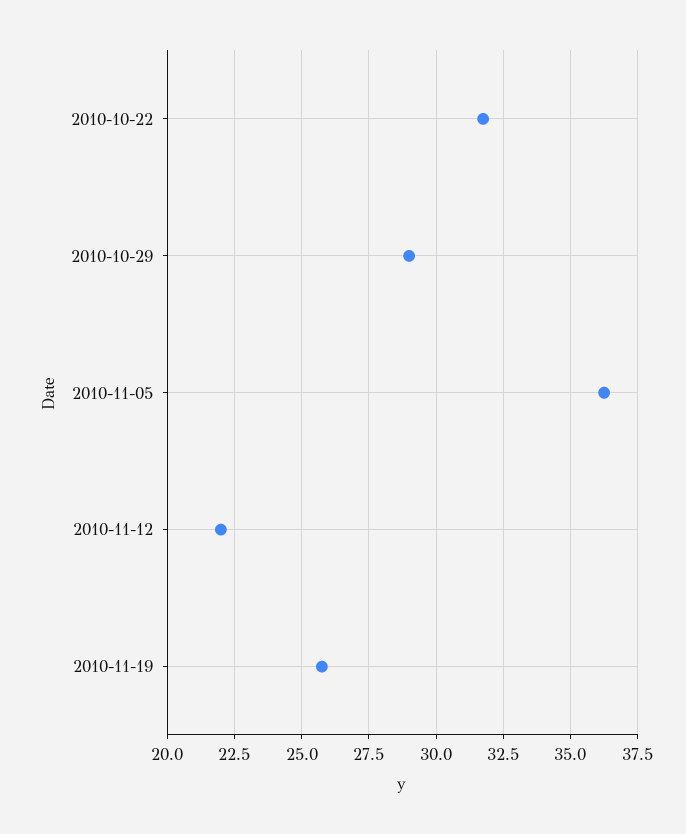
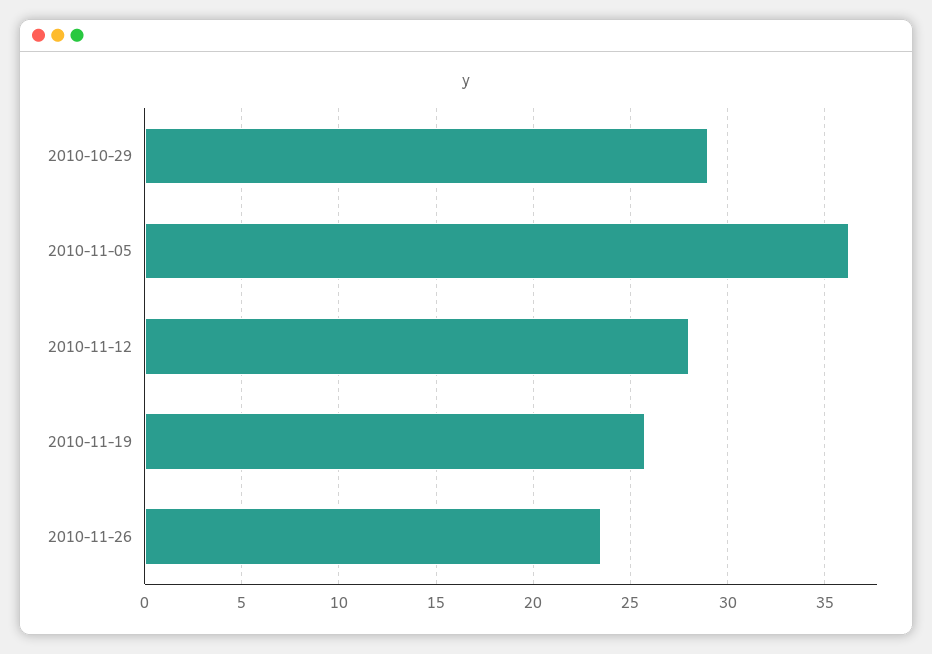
2010-10-22: 31.75 -> none
2010-11-12: 22 -> 28
2010-11-26: none -> 23.5

